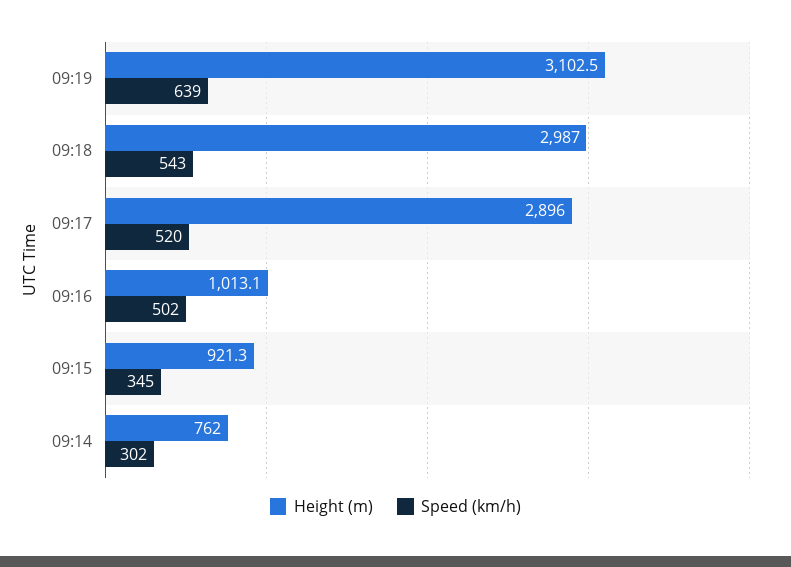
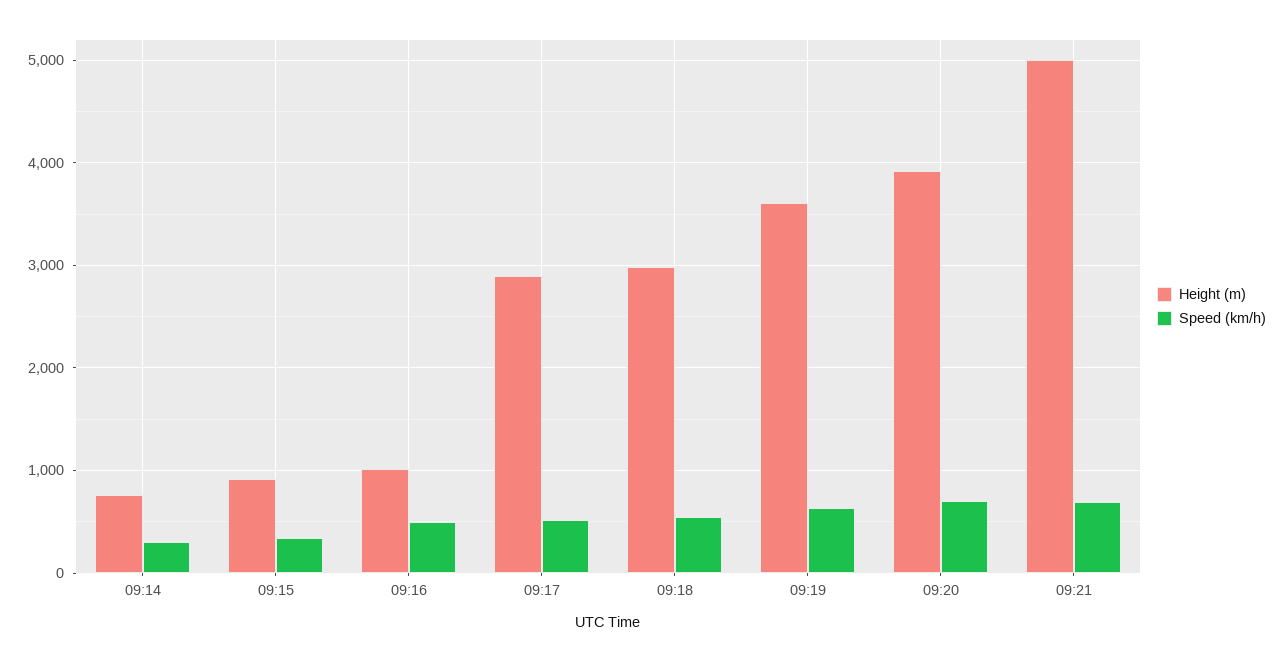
Height (m), 09:19: 3102.5 -> 3600
Height (m), 09:20: none -> 3900
Speed (km/h), 09:20: none -> 700
Height (m), 09:21: none -> 5000
Speed (km/h), 09:21: none -> 700

